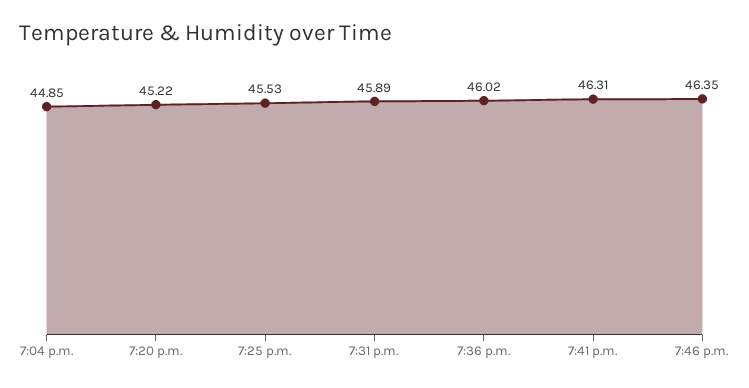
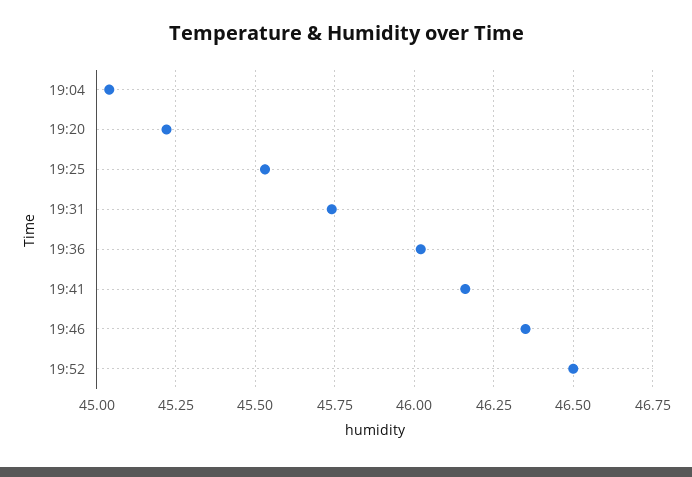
7:04 p.m.: 44.85 -> 45.05
7:31 p.m.: 45.89 -> 45.75
7:41 p.m.: 46.31 -> 46.15
19:52: none -> 46.5

